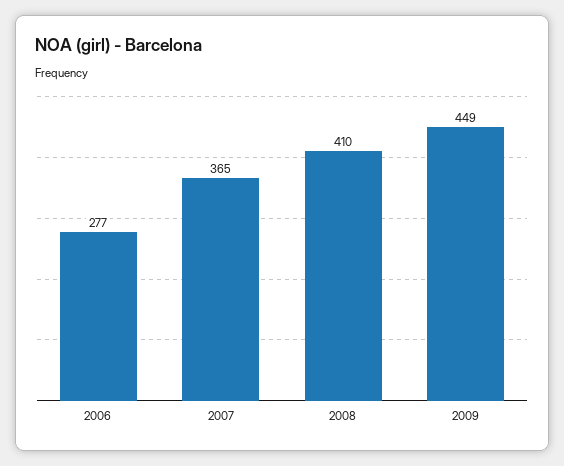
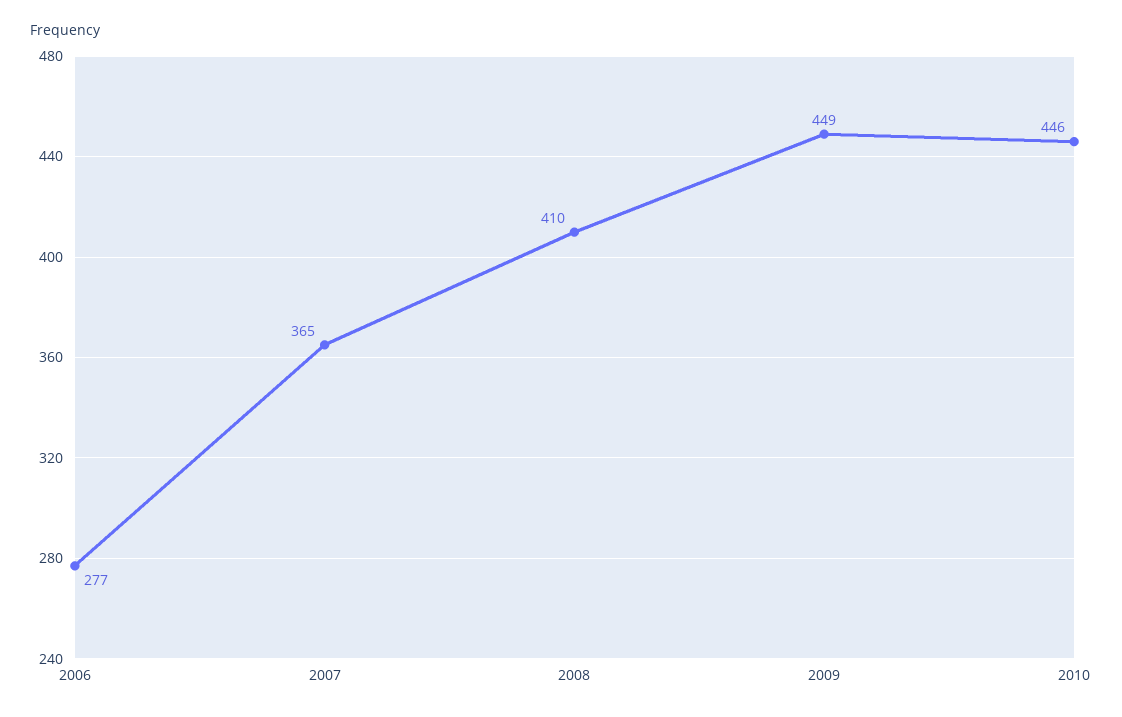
2010: none -> 446

